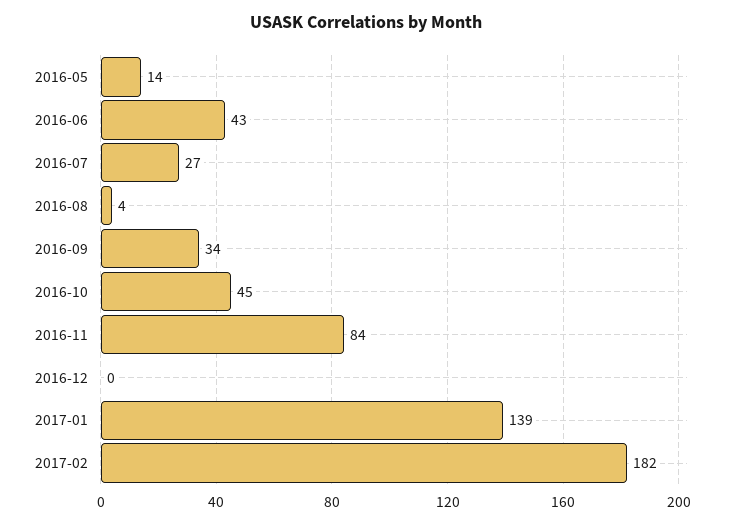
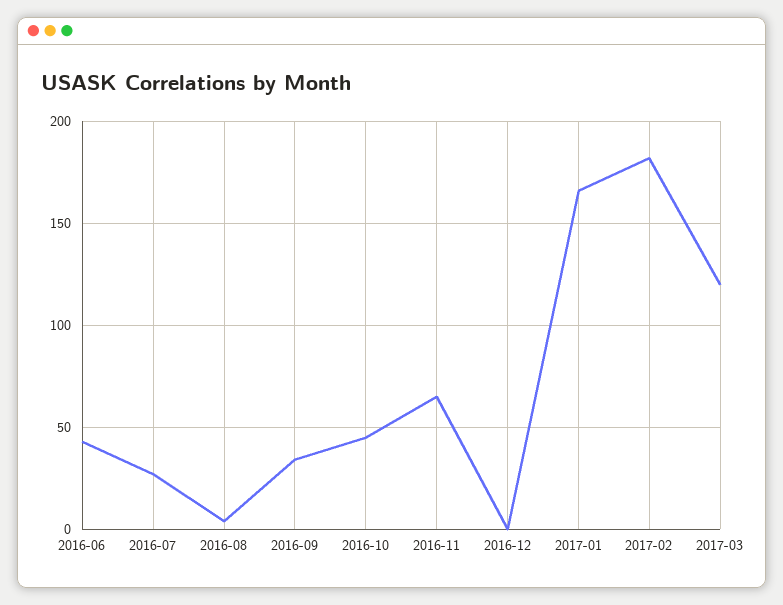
2016-05: 14 -> none
2016-11: 84 -> 65
2017-01: 139 -> 165
2017-03: none -> 120

